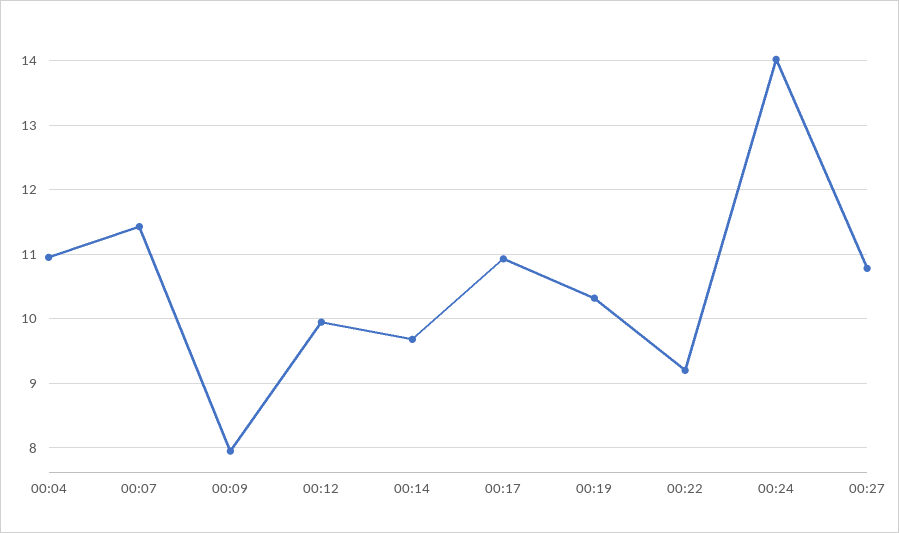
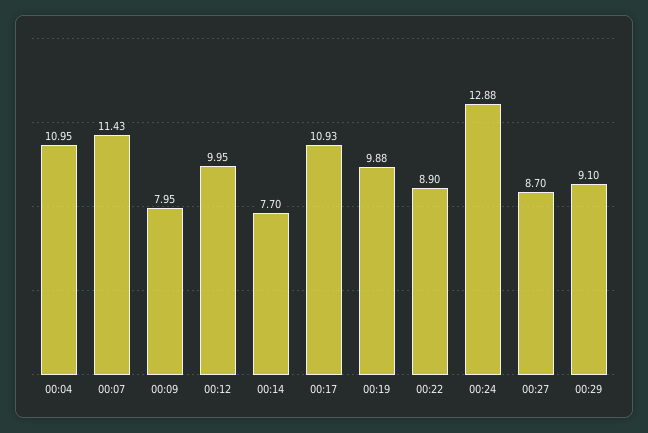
00:14: 9.7 -> 7.7
00:19: 10.3 -> 9.88
00:22: 9.2 -> 8.9
00:24: 14 -> 12.88
00:27: 10.8 -> 8.7
00:29: none -> 9.1

